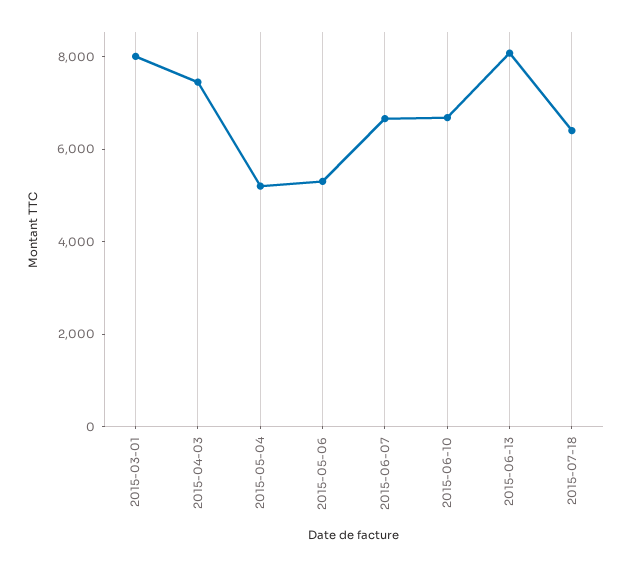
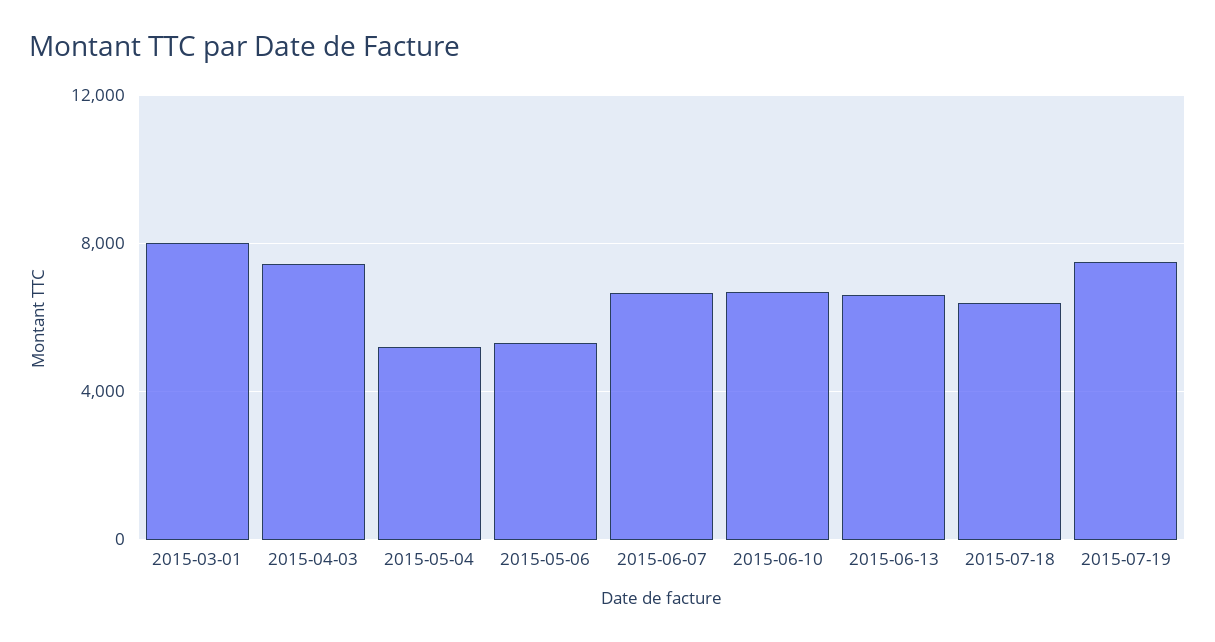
2015-06-13: 8000 -> 6500
2015-07-19: none -> 7500

